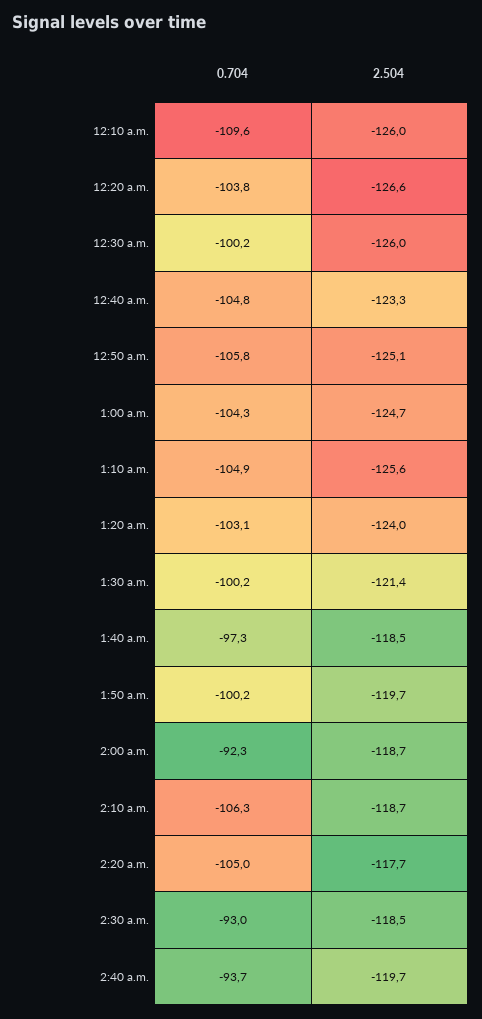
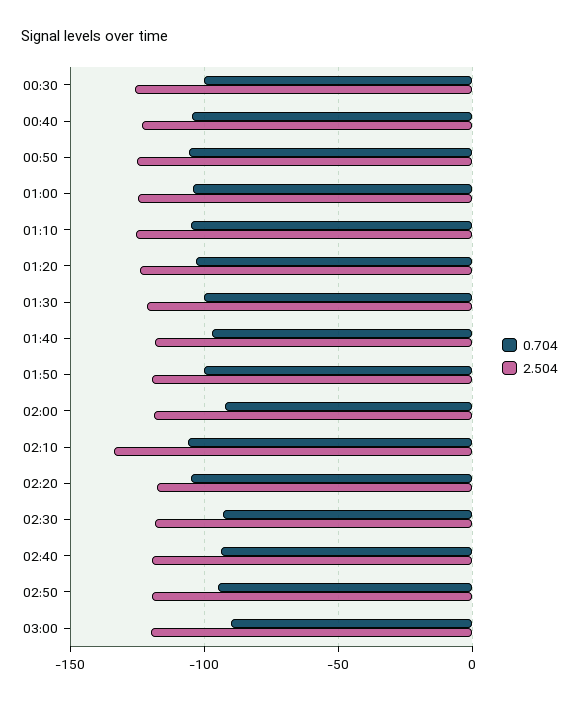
0.704, 12:10 a.m.: -109.6 -> none
2.504, 12:10 a.m.: -126 -> none
0.704, 12:20 a.m.: -103.8 -> none
2.504, 12:20 a.m.: -126.6 -> none
2.504, 2:10 a.m.: -118.7 -> -135
0.704, 02:50: none -> -95
2.504, 02:50: none -> -120
0.704, 03:00: none -> -90
2.504, 03:00: none -> -120

